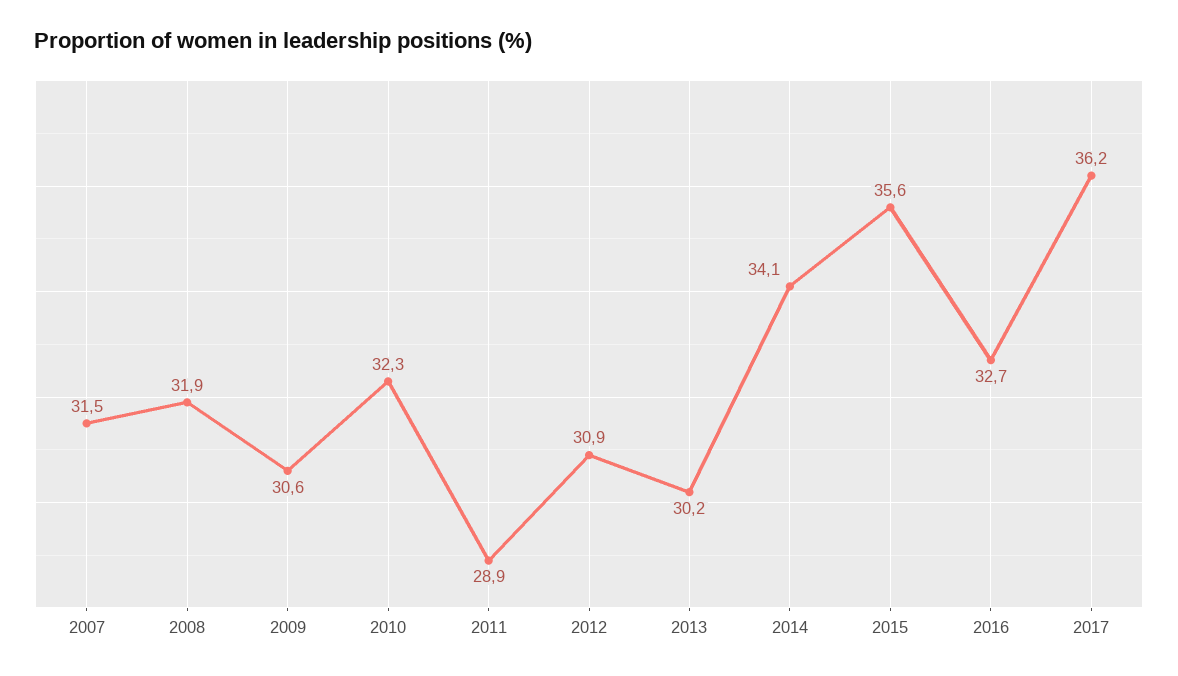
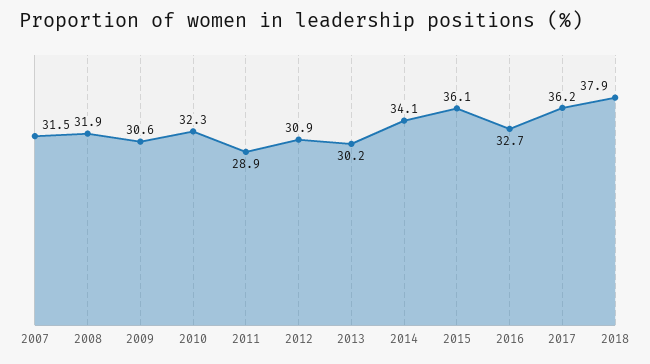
2015: 35.6 -> 36.1
2018: none -> 37.9

